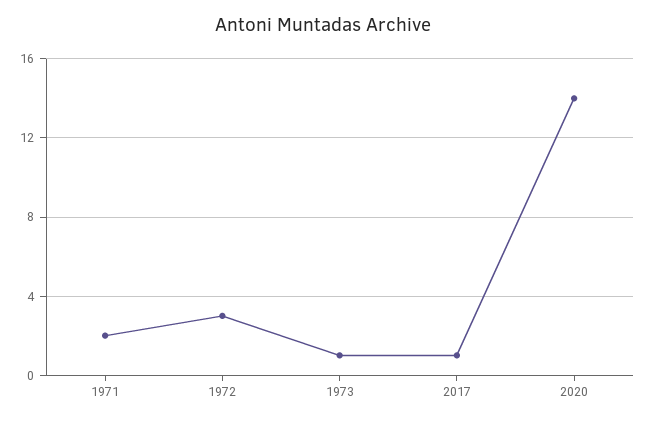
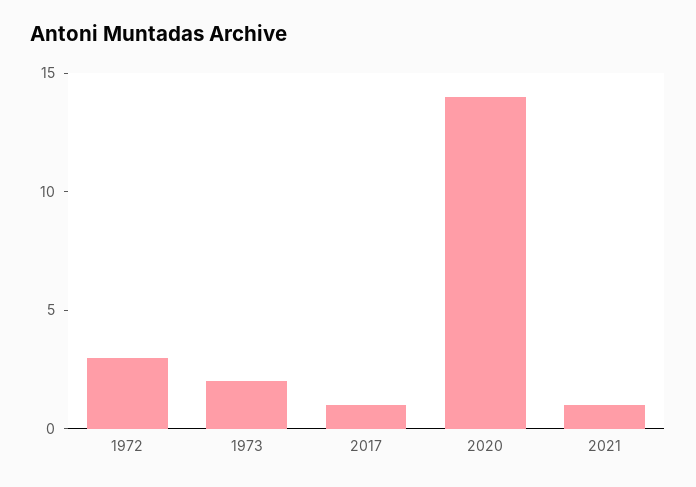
1971: 2 -> none
1973: 1 -> 2
2021: none -> 1

